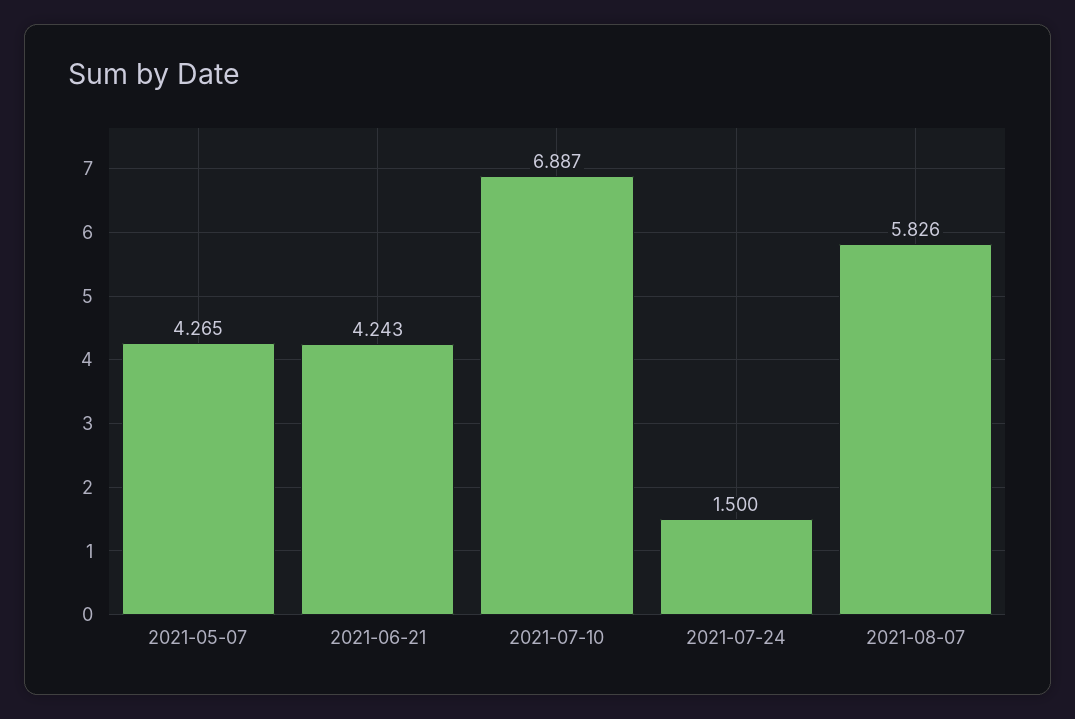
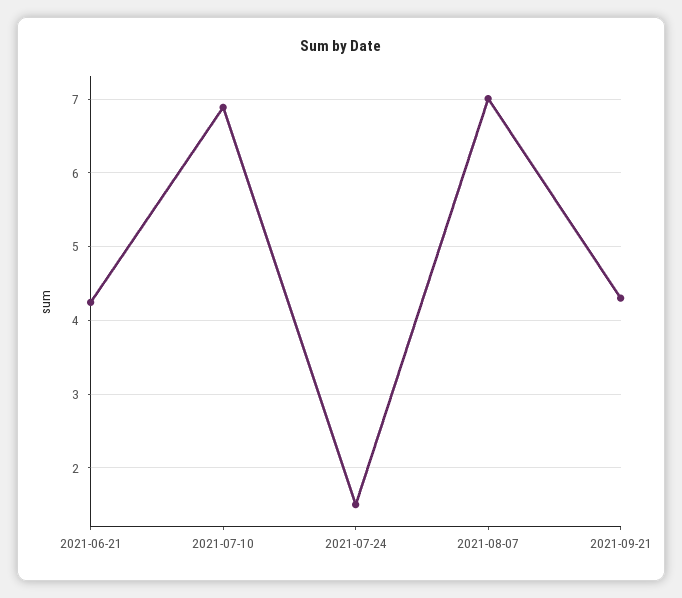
2021-05-07: 4.265 -> none
2021-08-07: 5.826 -> 7
2021-09-21: none -> 4.3

